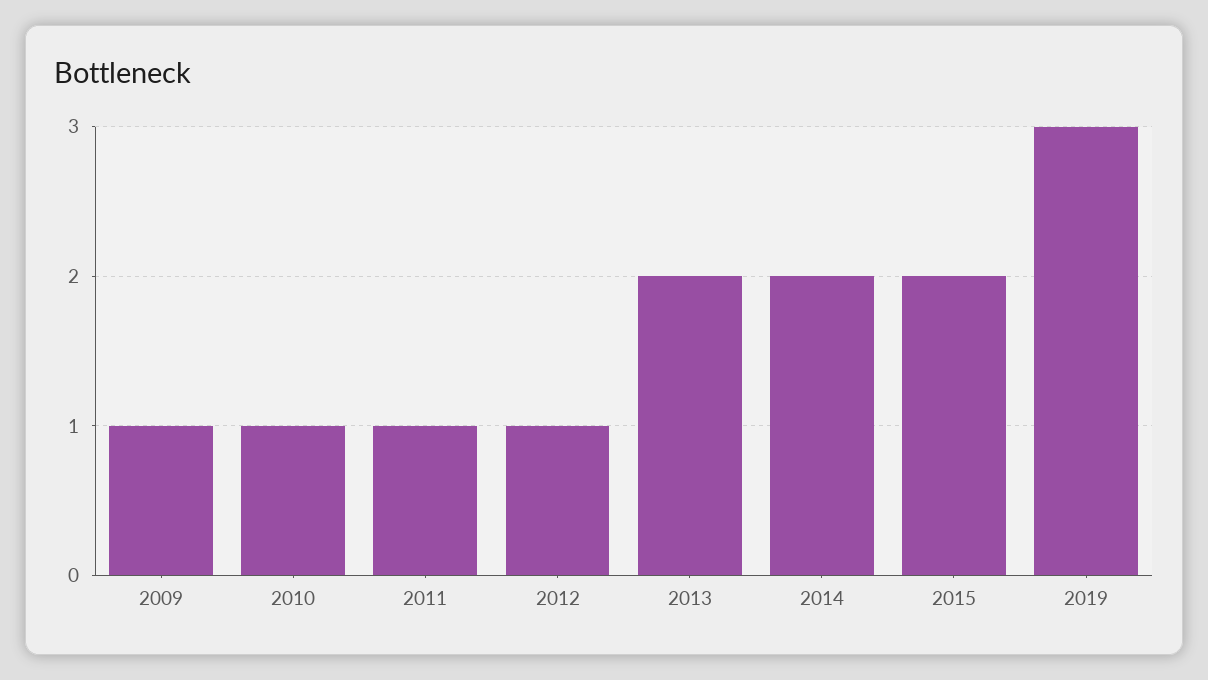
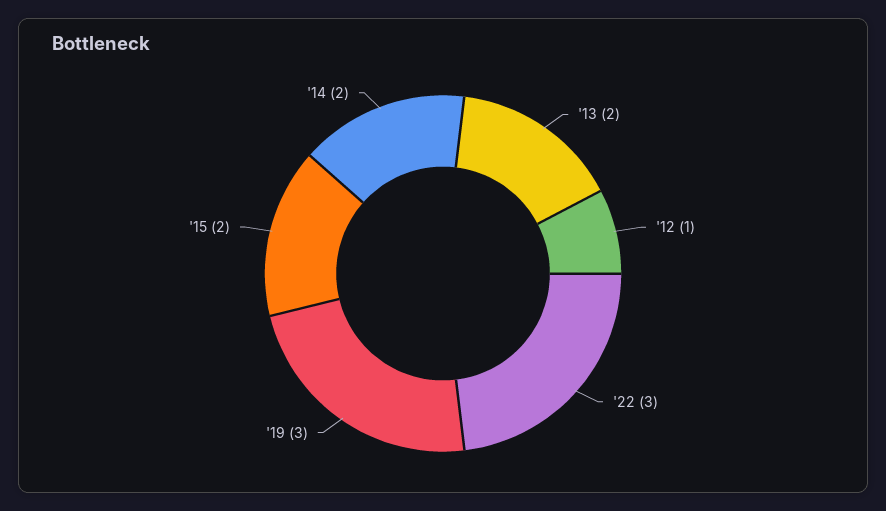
2009: 1 -> none
2010: 1 -> none
2011: 1 -> none
'22: none -> 3

